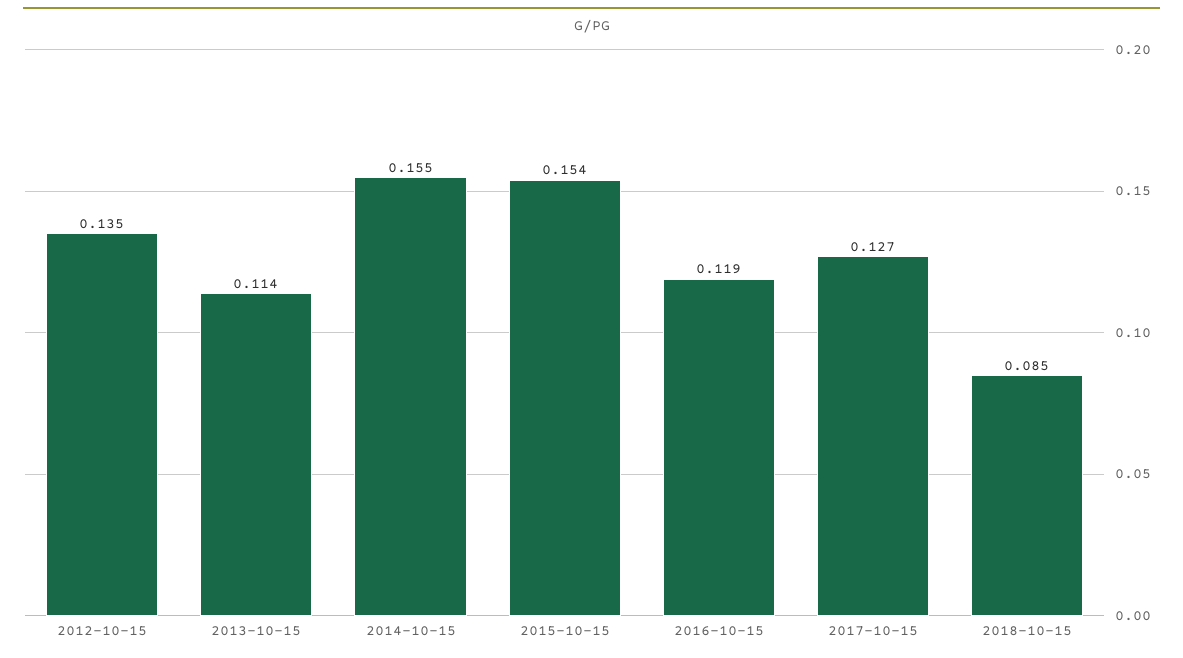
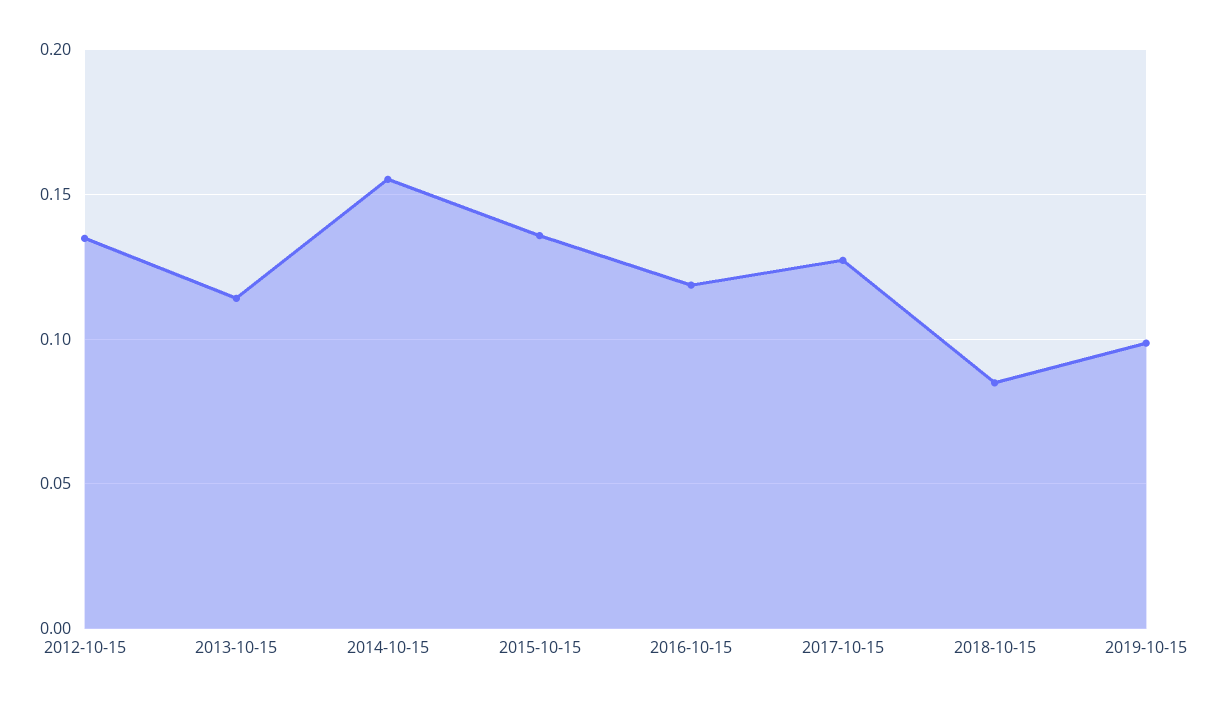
2015-10-15: 0.154 -> 0.135
2019-10-15: none -> 0.1

